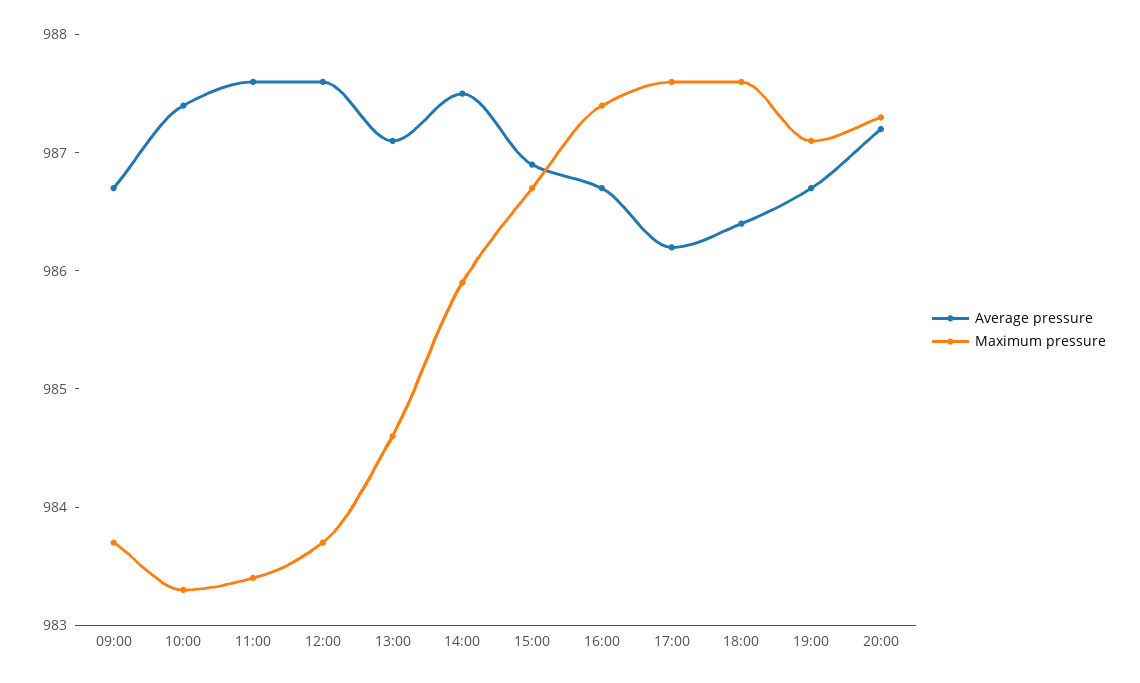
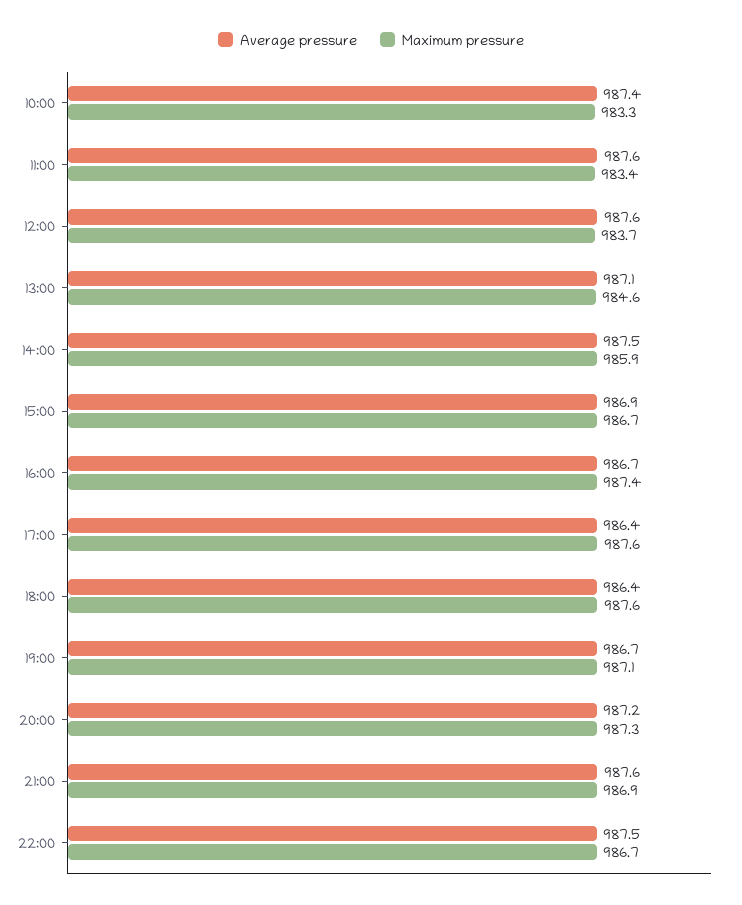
Average pressure, 09:00: 986.7 -> none
Maximum pressure, 09:00: 983.7 -> none
Average pressure, 17:00: 986.2 -> 986.4
Average pressure, 21:00: none -> 987.6
Maximum pressure, 21:00: none -> 986.9
Average pressure, 22:00: none -> 987.5
Maximum pressure, 22:00: none -> 986.7

